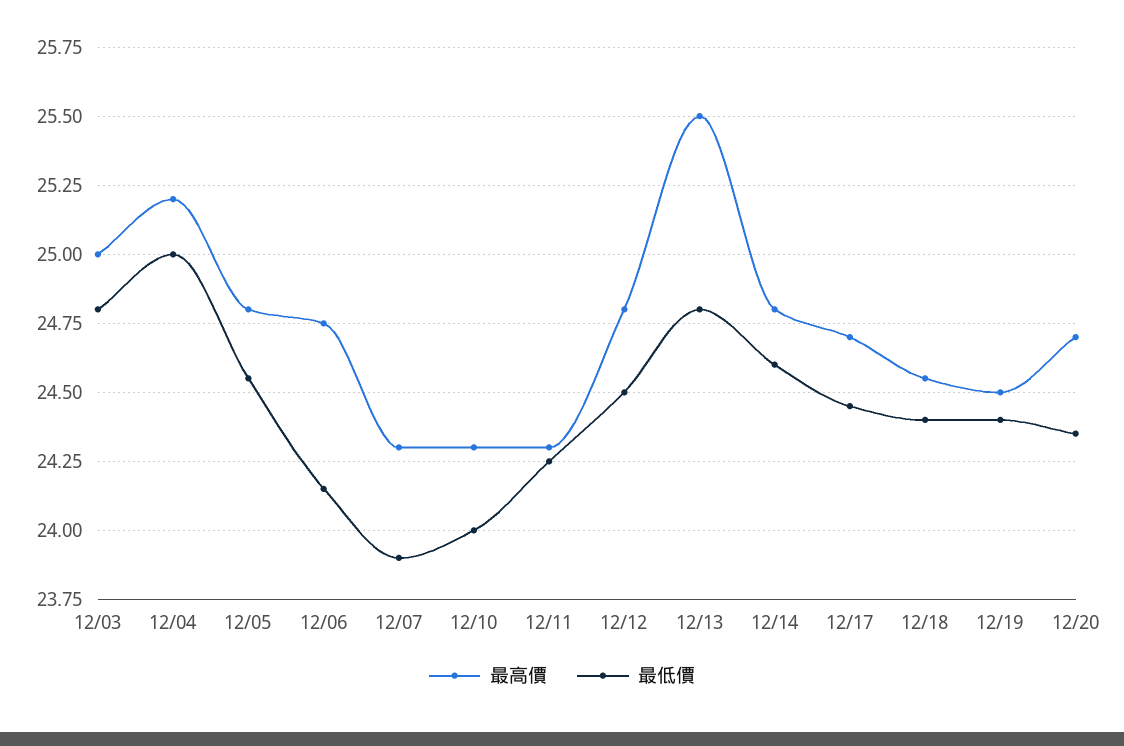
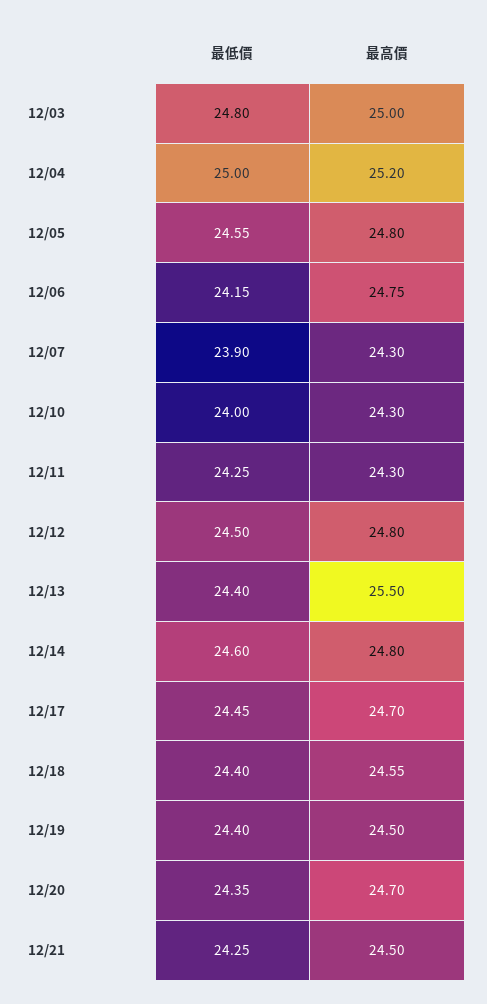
最低價, 12/13: 24.8 -> 24.4
最低價, 12/21: none -> 24.25
最高價, 12/21: none -> 24.5

